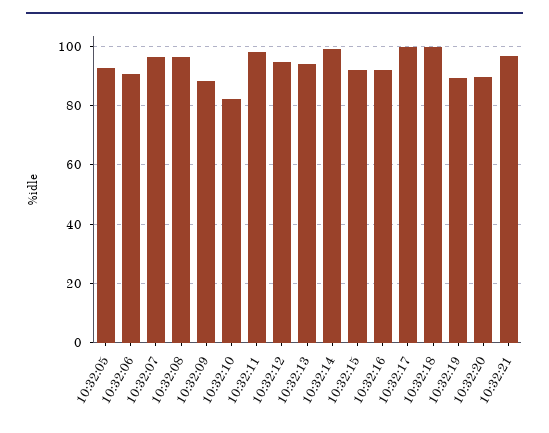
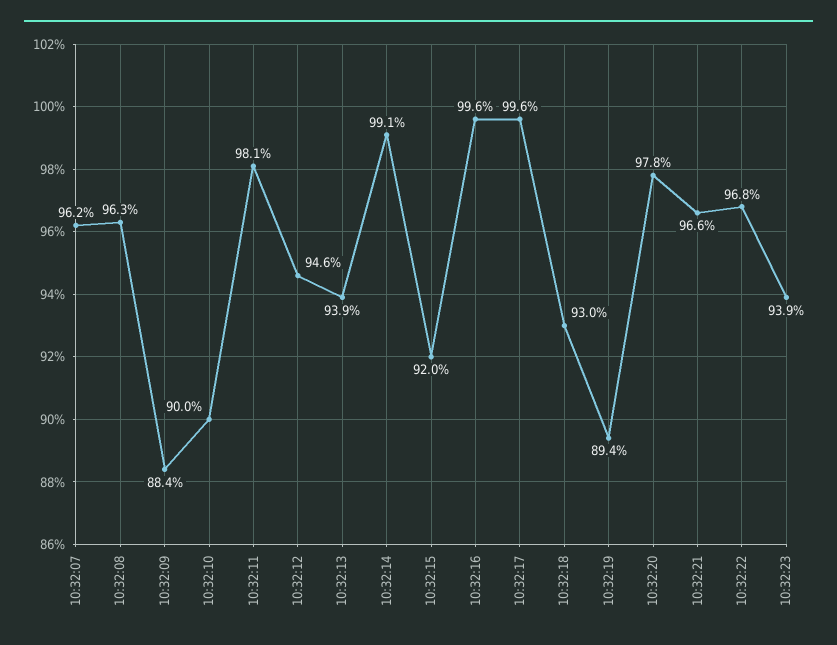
10:32:05: 92.5 -> none
10:32:06: 90 -> none
10:32:10: 82.5 -> 90
10:32:16: 92.5 -> 99.6
10:32:18: 100 -> 93
10:32:20: 90 -> 97.8
10:32:22: none -> 96.8
10:32:23: none -> 93.9

